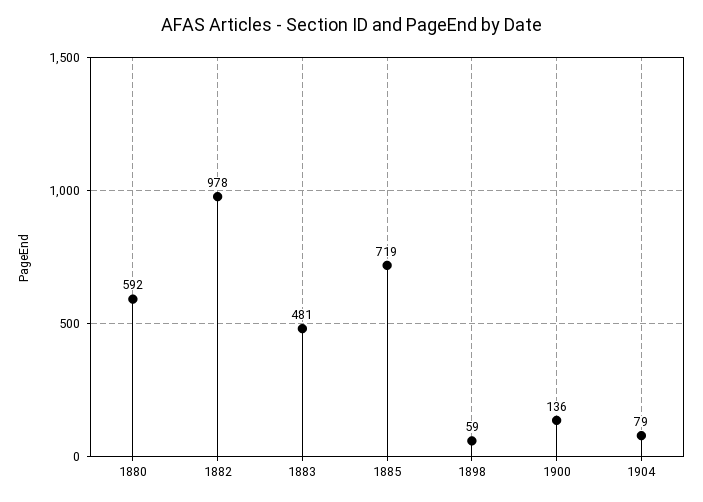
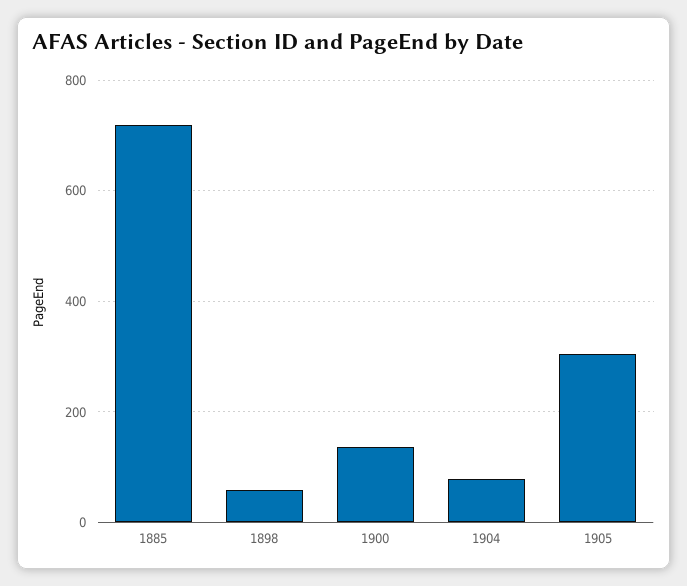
1880: 592 -> none
1882: 978 -> none
1883: 481 -> none
1905: none -> 300

